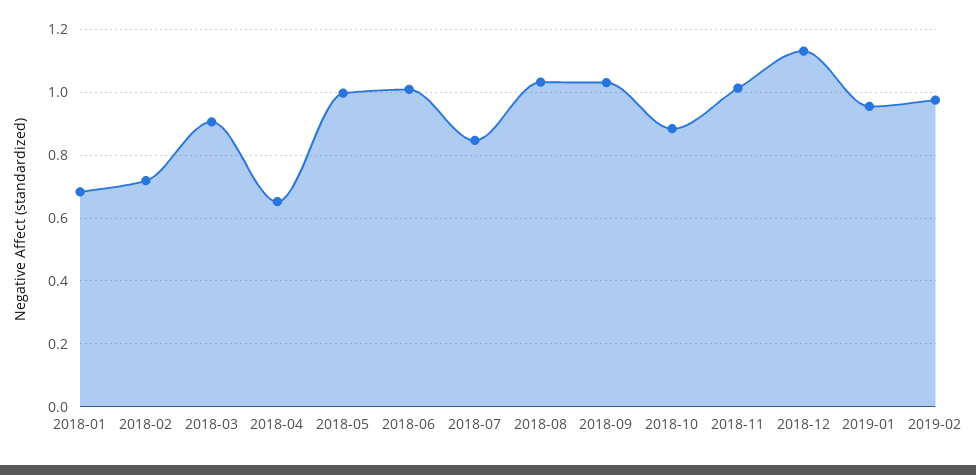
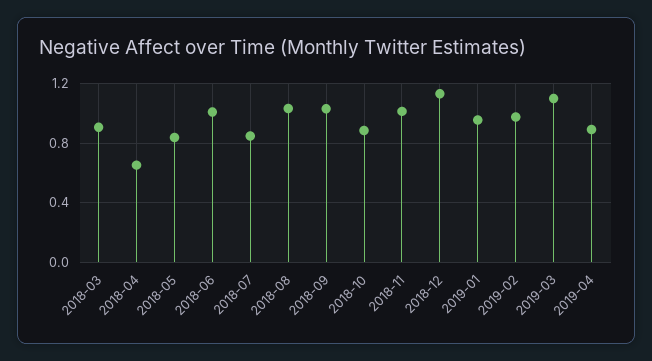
2018-01: 0.68 -> none
2018-02: 0.72 -> none
2018-05: 1 -> 0.85
2019-03: none -> 1.1
2019-04: none -> 0.9

